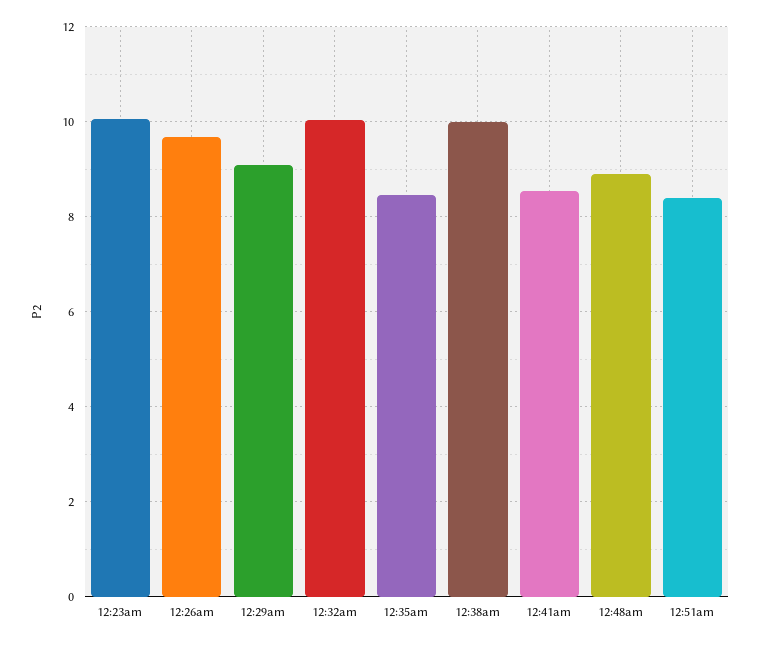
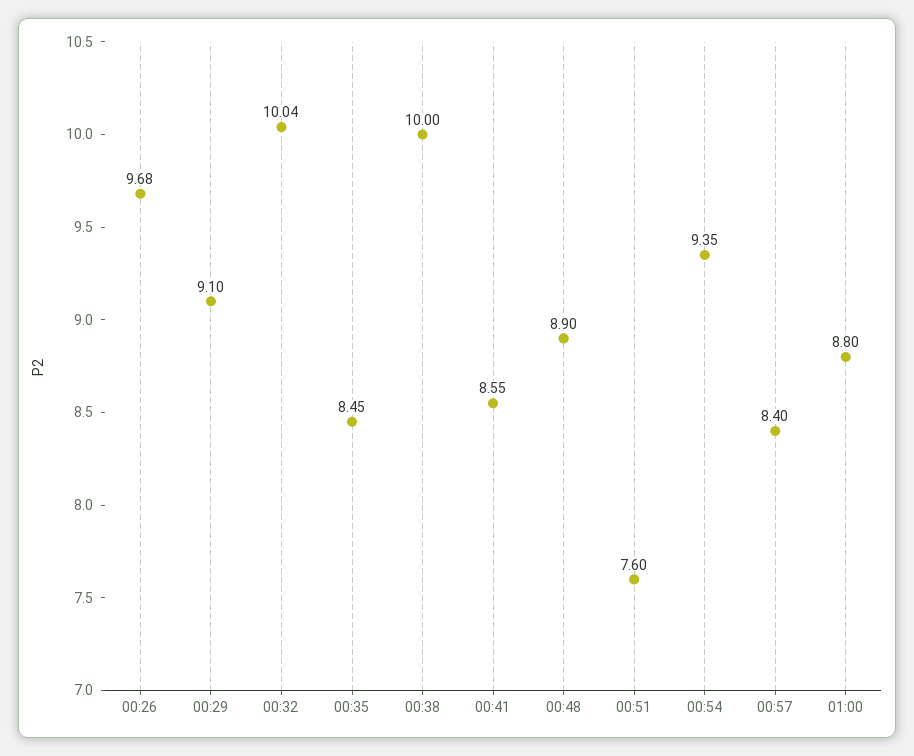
12:23am: 10 -> none
12:51am: 8.4 -> 7.6
00:54: none -> 9.35
00:57: none -> 8.4
01:00: none -> 8.8

